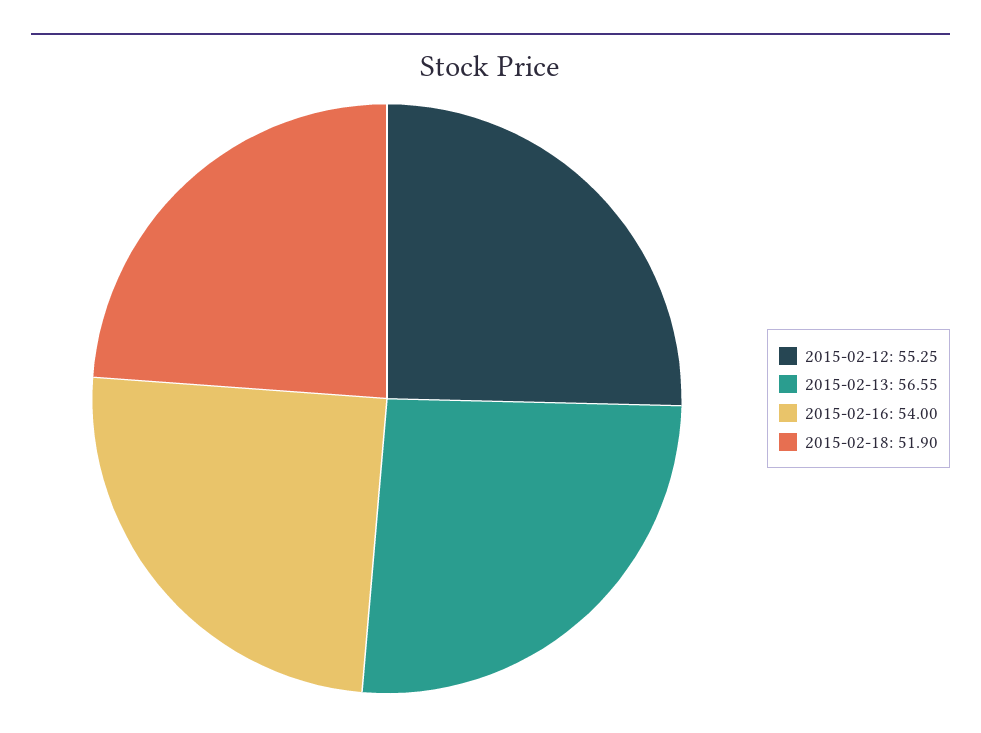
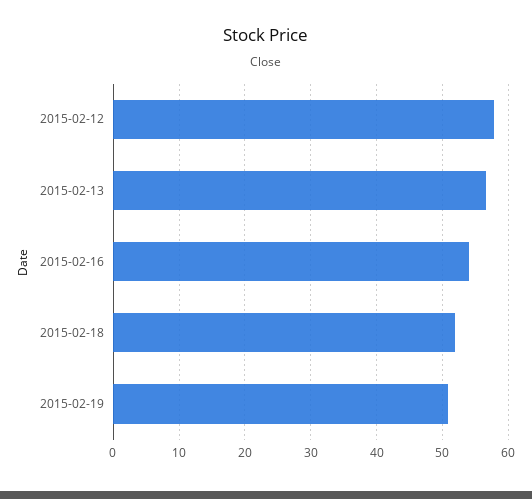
2015-02-12: 55.25 -> 58
2015-02-19: none -> 51

